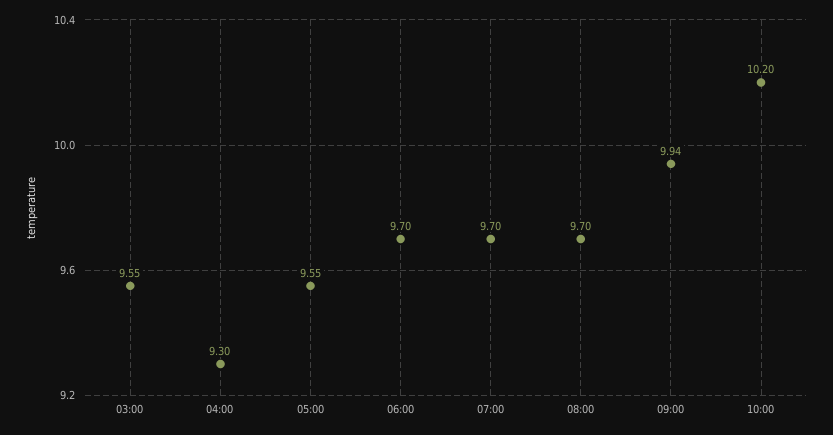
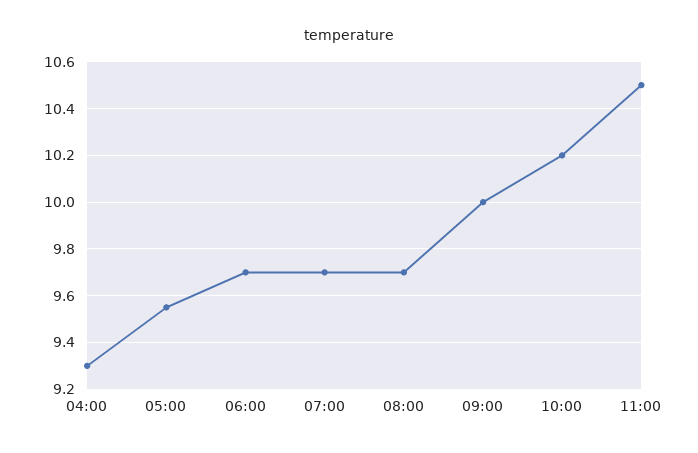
03:00: 9.55 -> none
09:00: 9.94 -> 10
11:00: none -> 10.5

